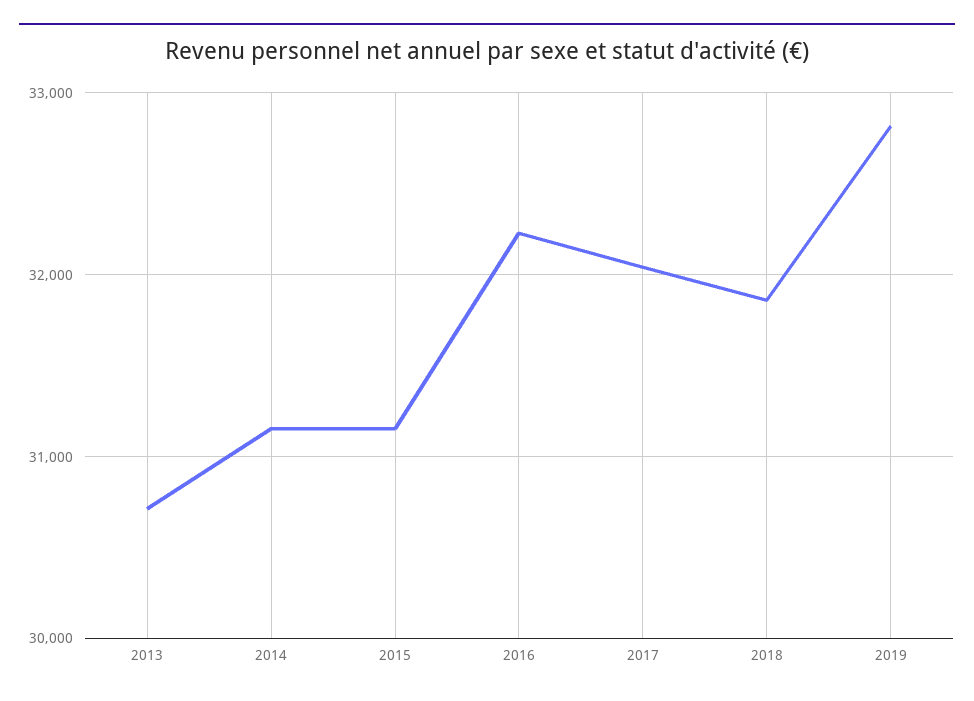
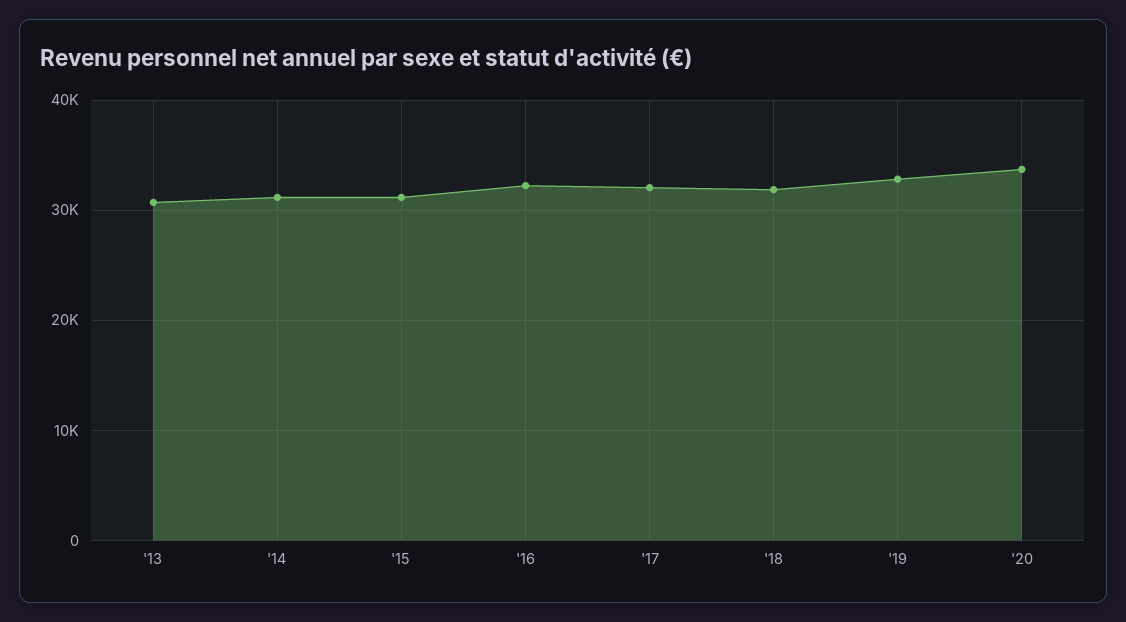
'20: none -> 34000

